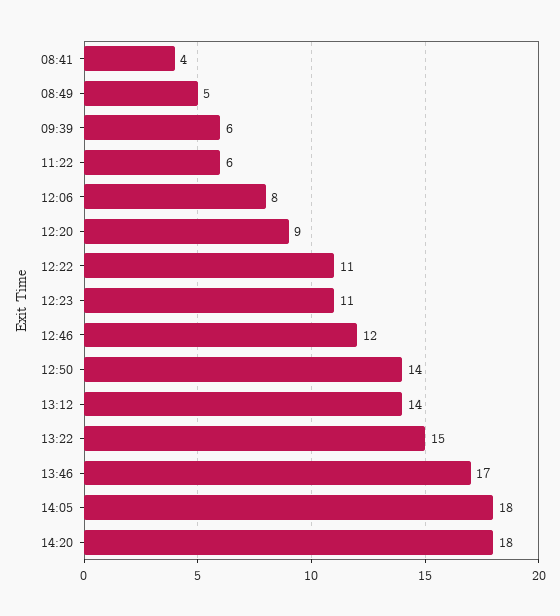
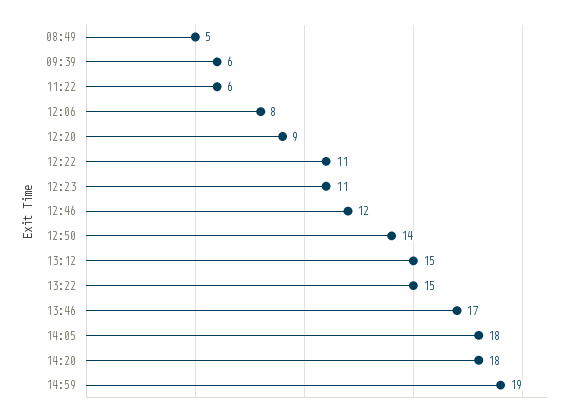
08:41: 4 -> none
13:12: 14 -> 15
14:59: none -> 19

